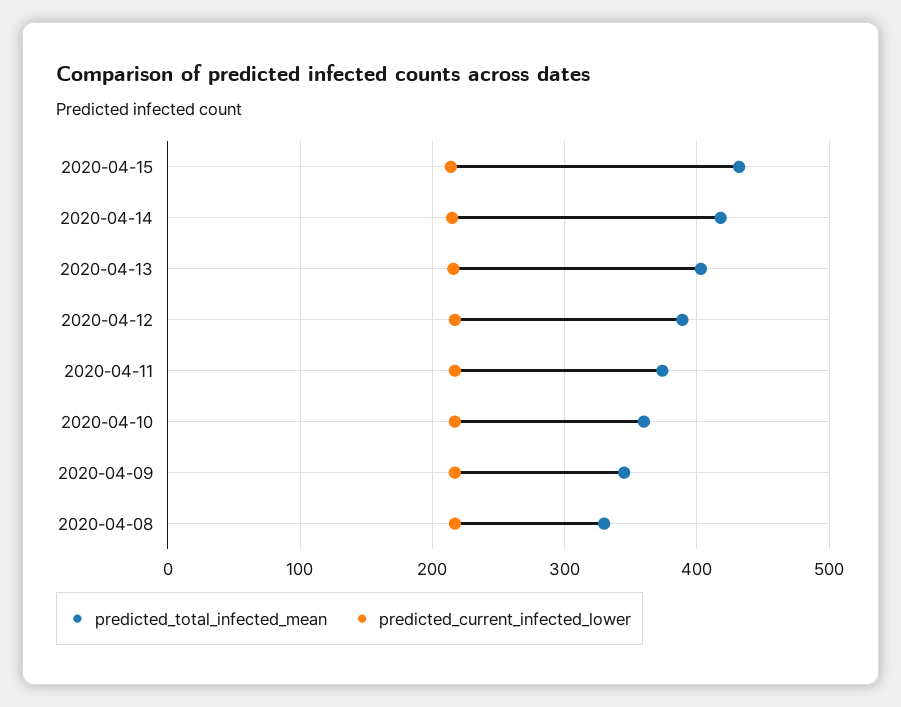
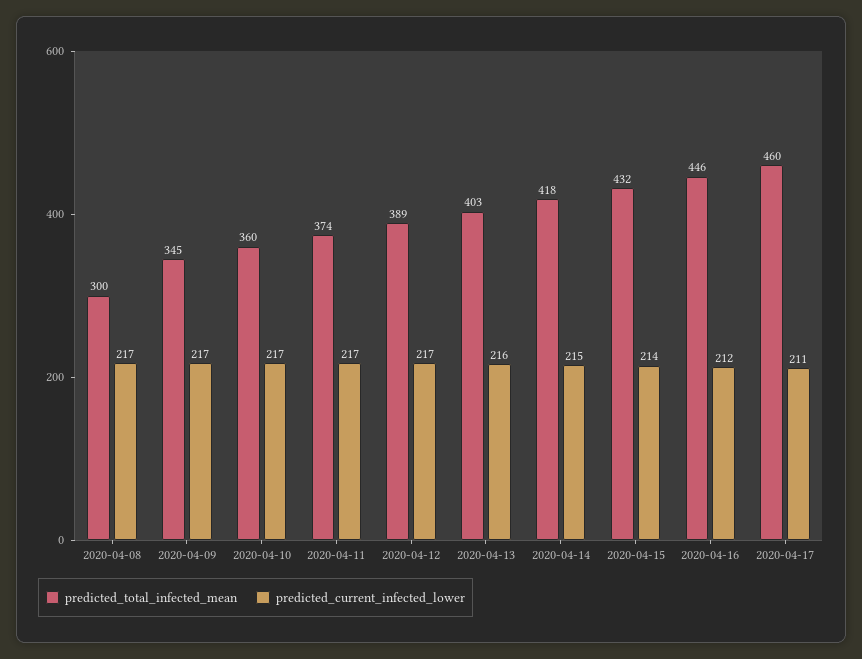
predicted_total_infected_mean, 2020-04-08: 330 -> 300
predicted_total_infected_mean, 2020-04-16: none -> 446
predicted_current_infected_lower, 2020-04-16: none -> 212
predicted_total_infected_mean, 2020-04-17: none -> 460
predicted_current_infected_lower, 2020-04-17: none -> 211

